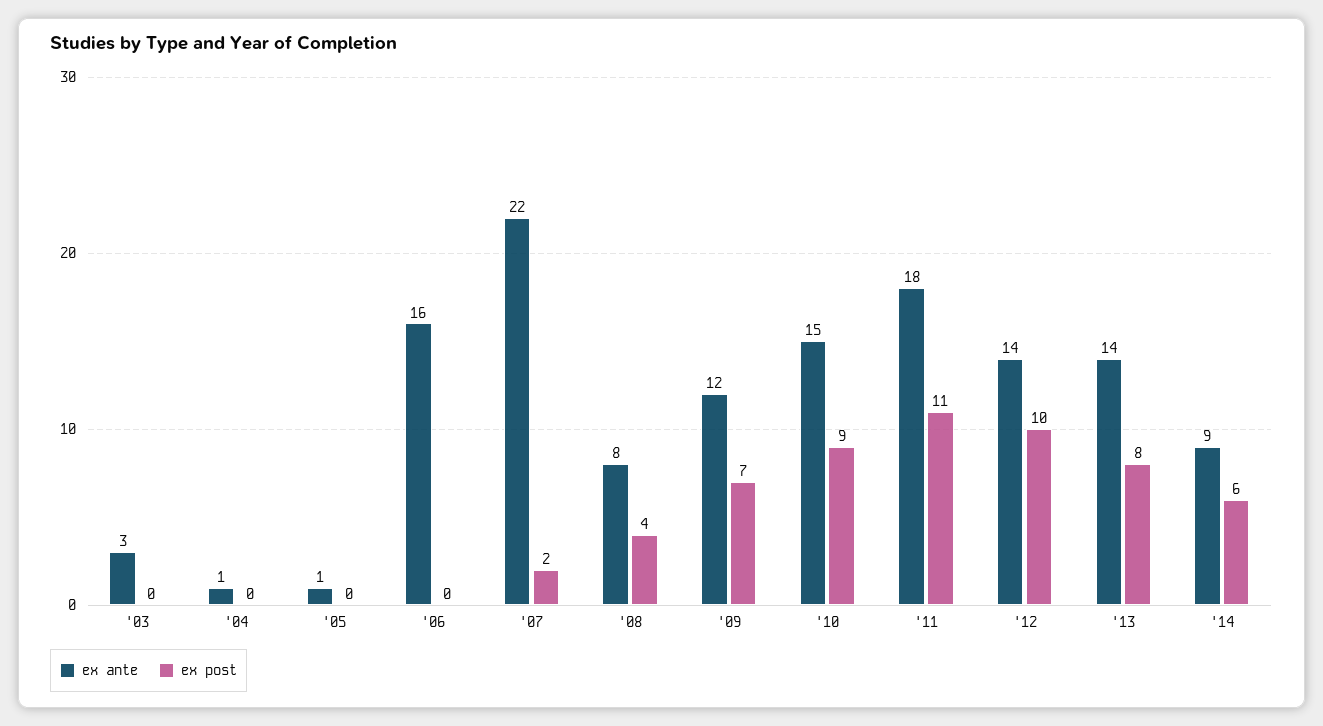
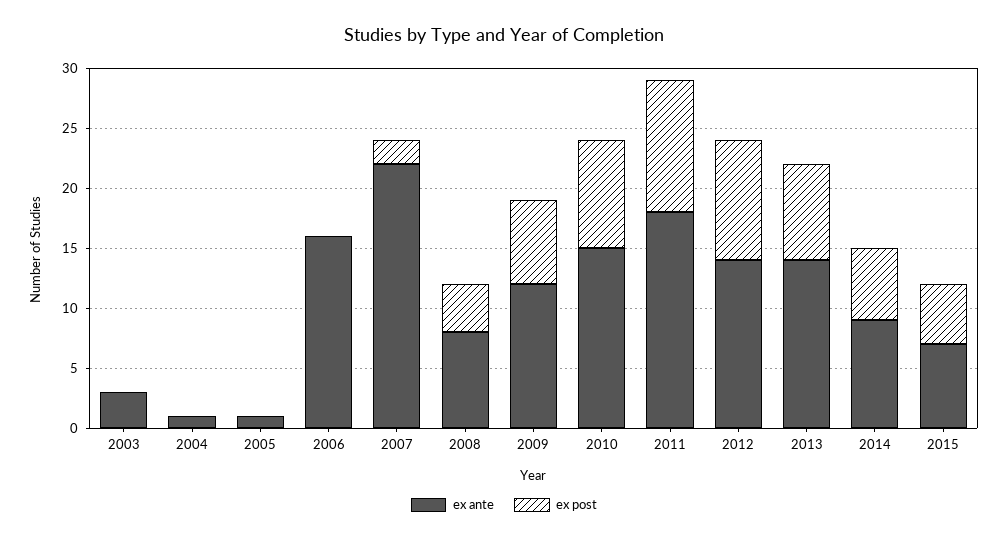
ex ante, 2015: none -> 7
ex post, 2015: none -> 5

